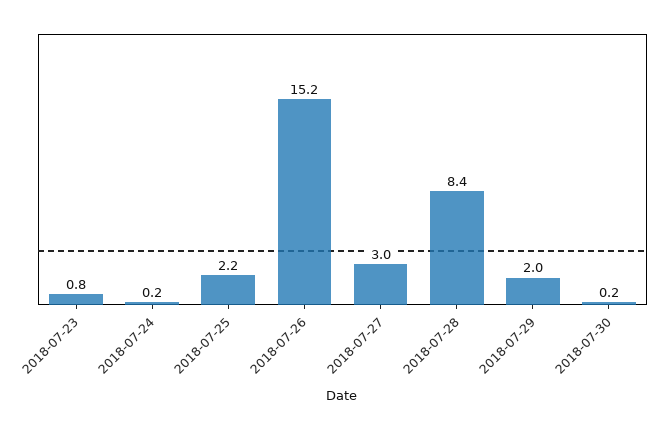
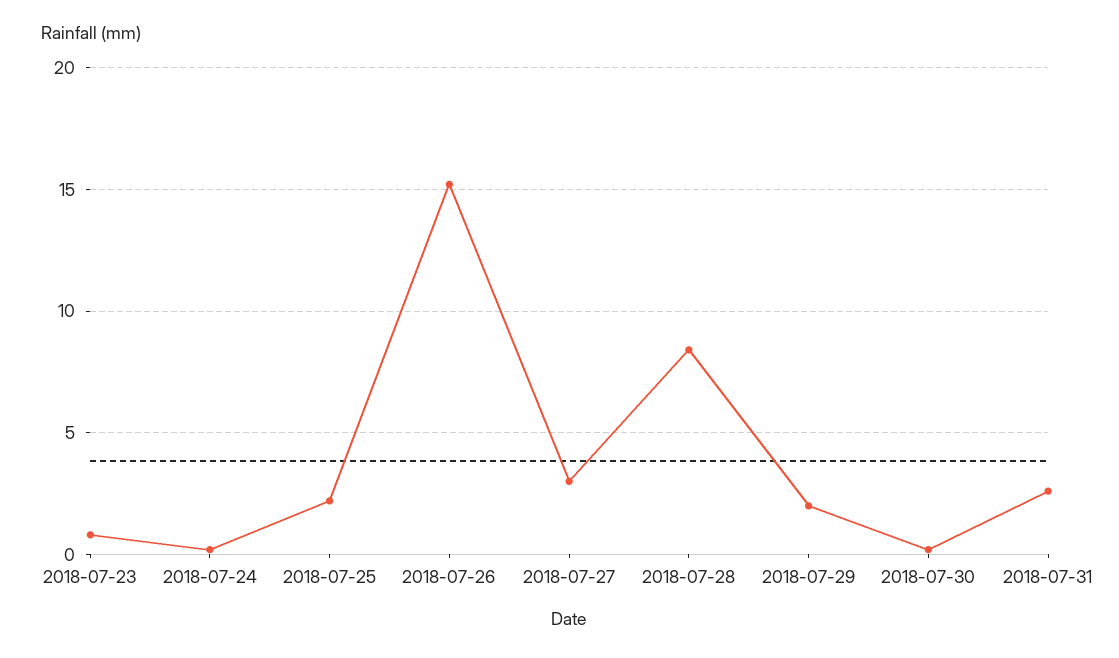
2018-07-31: none -> 2.5

